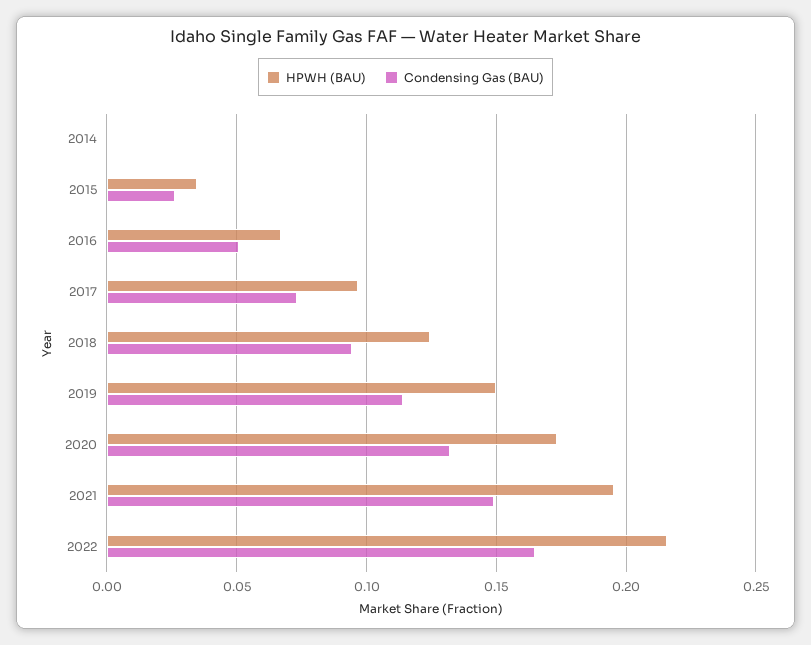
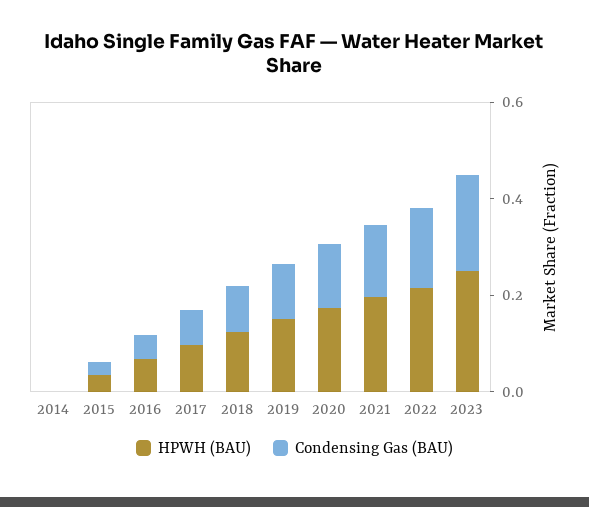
HPWH (BAU), 2023: none -> 0.25
Condensing Gas (BAU), 2023: none -> 0.2

